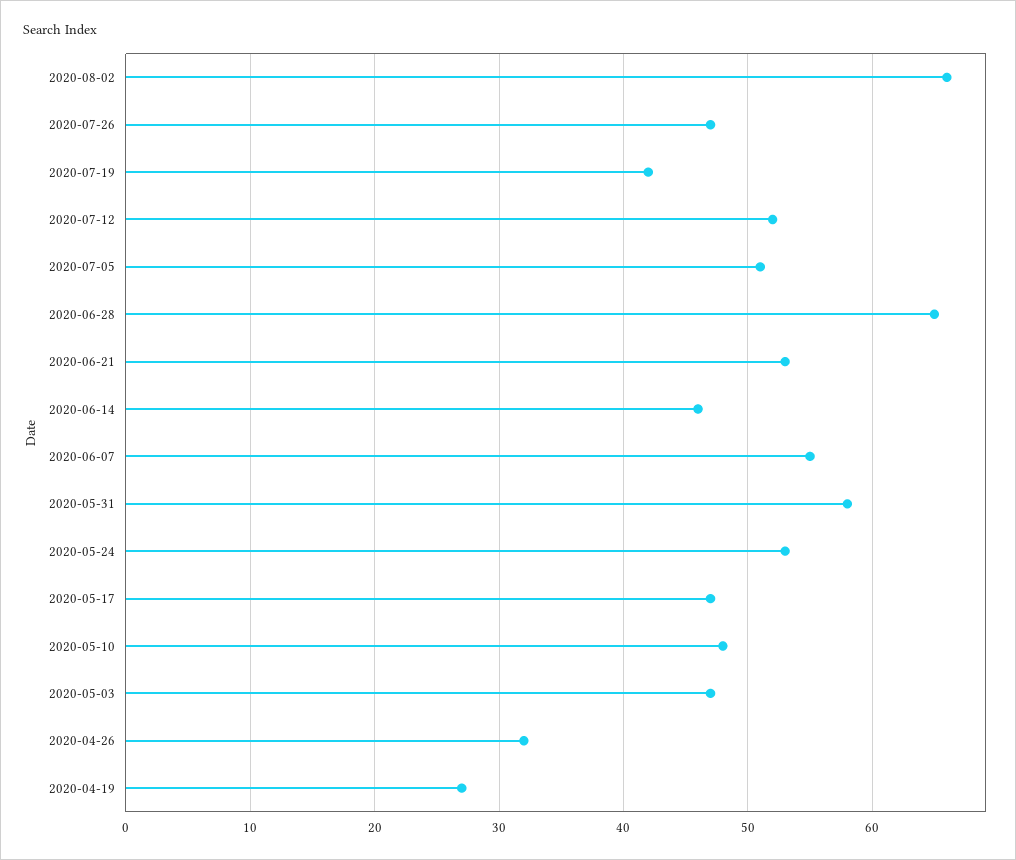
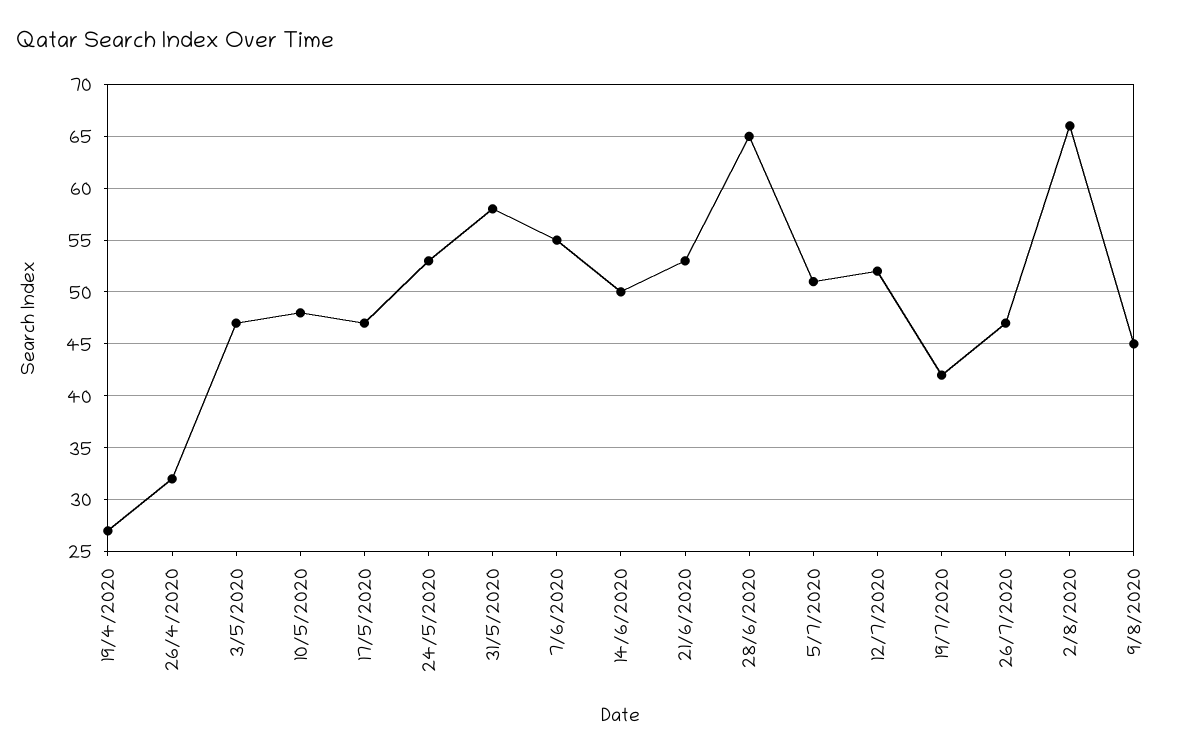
2020-06-14: 46 -> 50
9/8/2020: none -> 45

